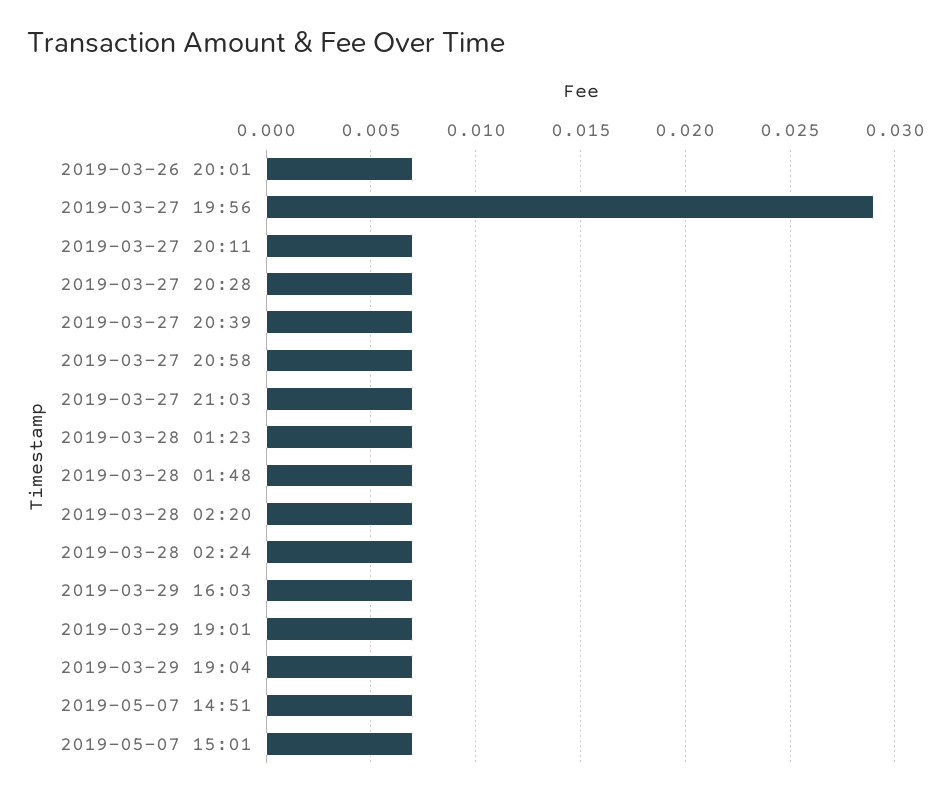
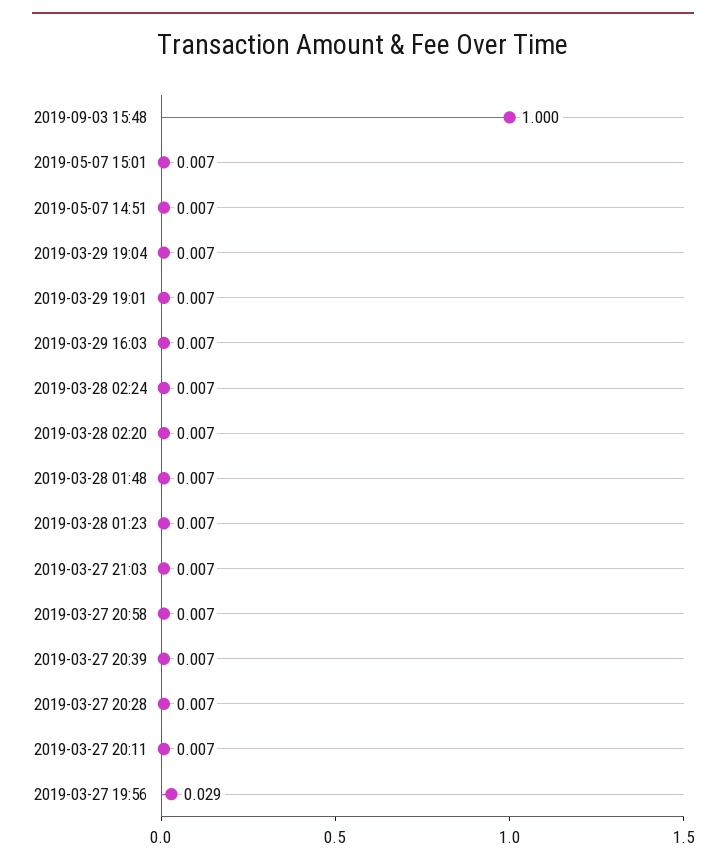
2019-03-26 20:01: 0.007 -> none
2019-09-03 15:48: none -> 1

